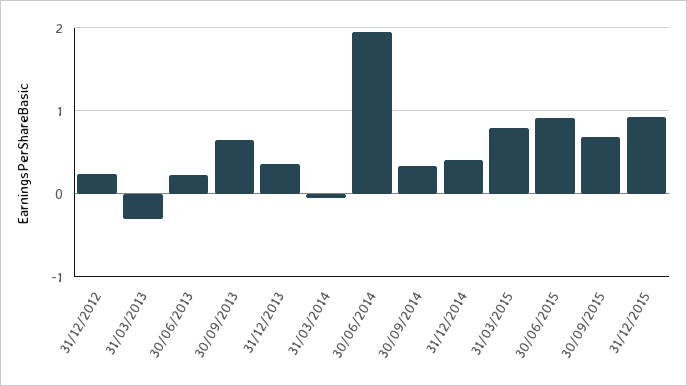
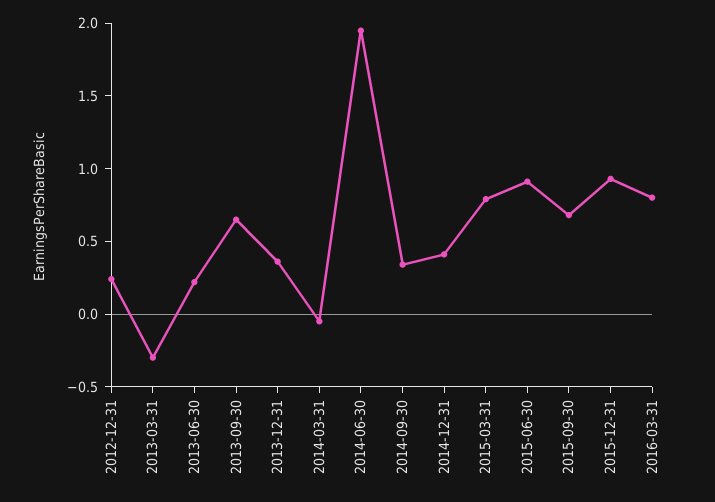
2016-03-31: none -> 0.8

